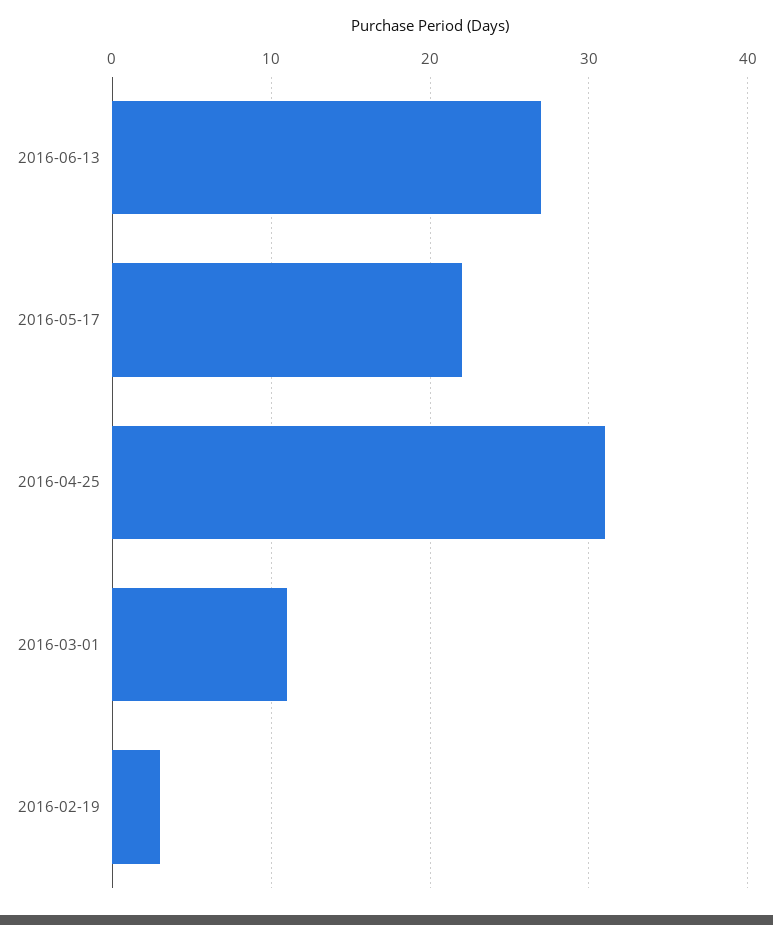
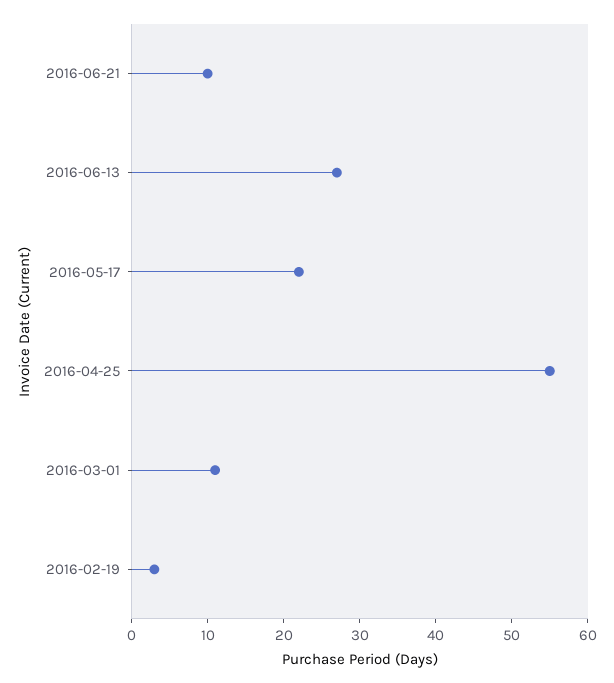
2016-04-25: 31 -> 55
2016-06-21: none -> 10

